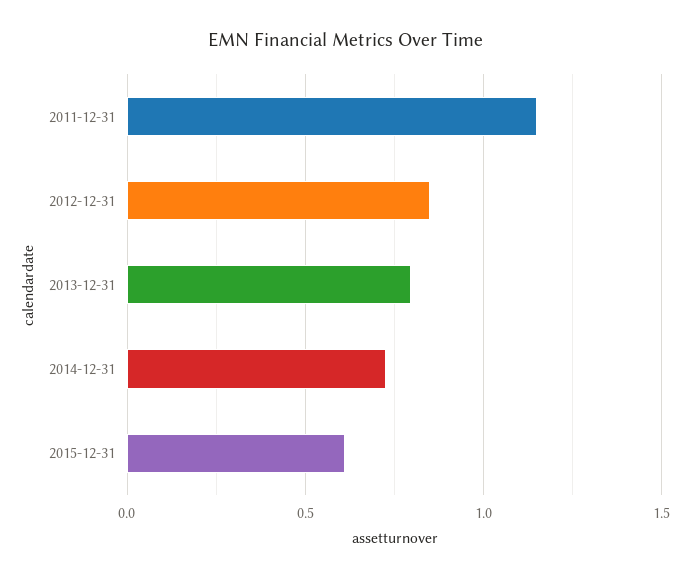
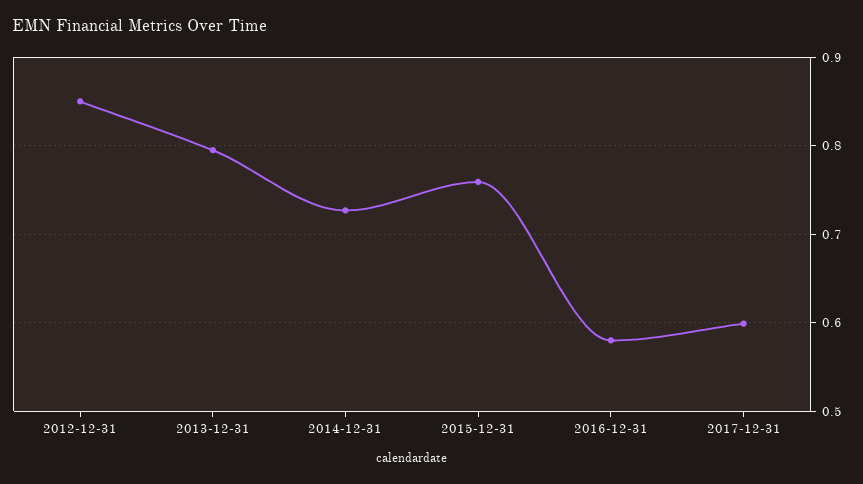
2011-12-31: 1.15 -> none
2015-12-31: 0.6 -> 0.76
2016-12-31: none -> 0.58
2017-12-31: none -> 0.6

